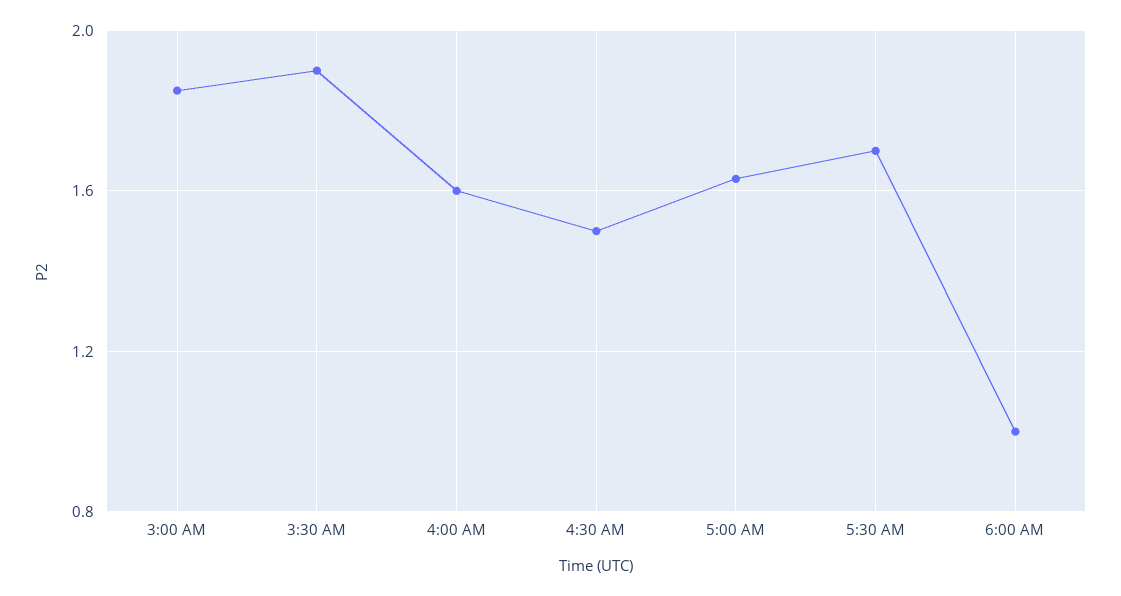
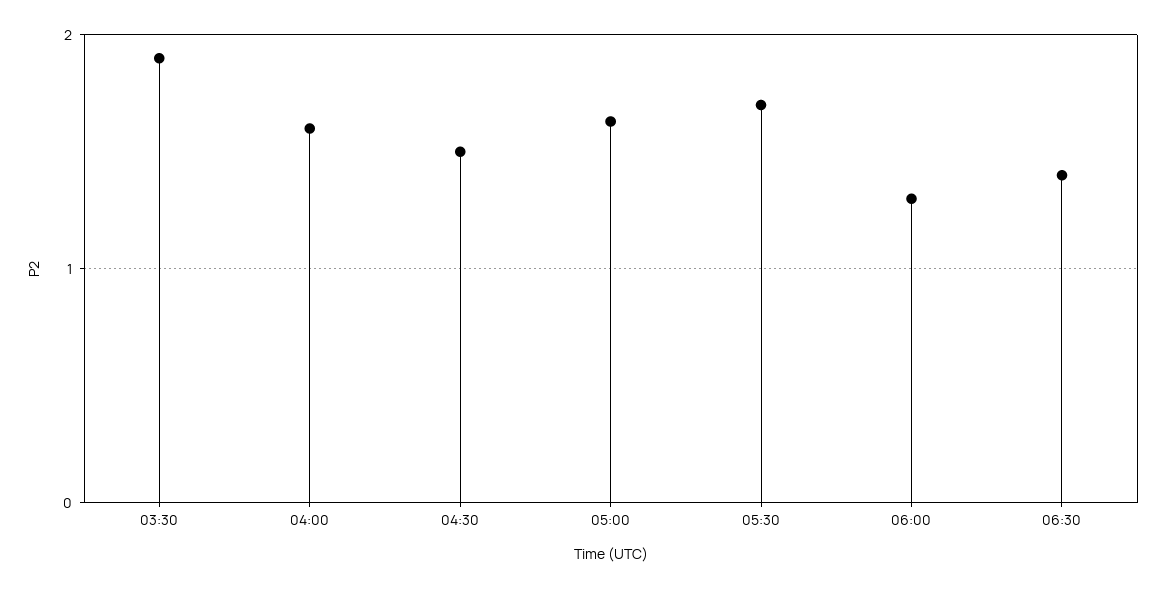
3:00 AM: 1.85 -> none
6:00 AM: 1 -> 1.3
06:30: none -> 1.4

